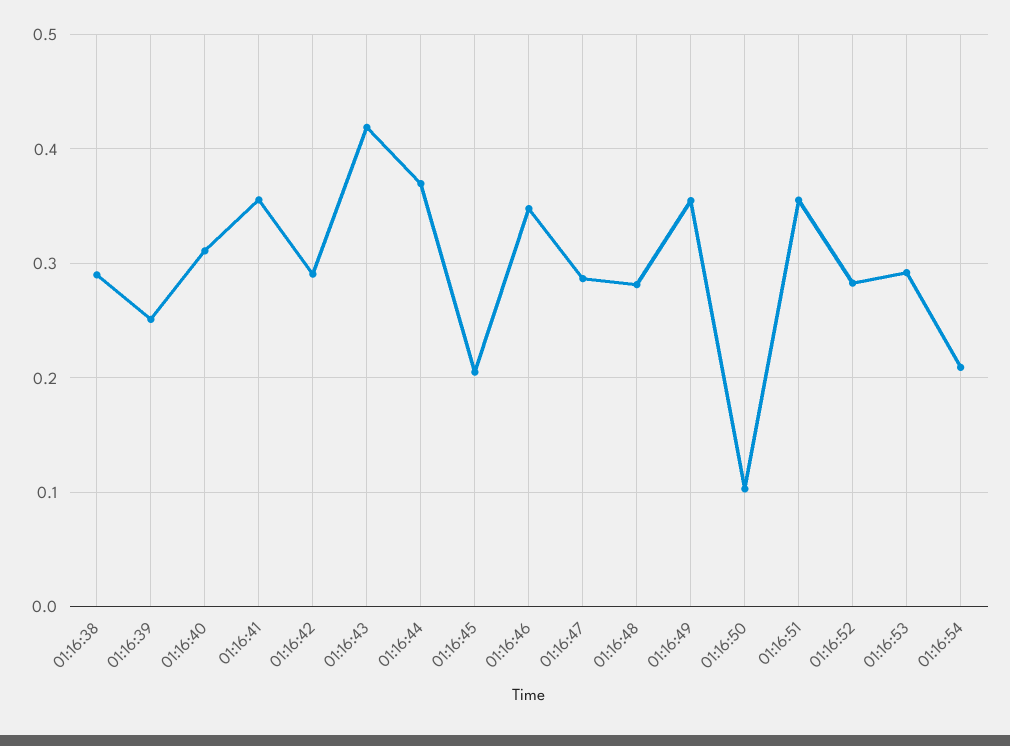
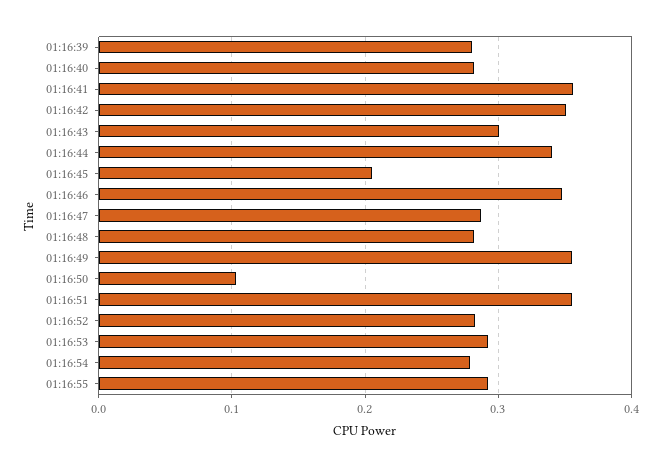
01:16:38: 0.29 -> none
01:16:39: 0.25 -> 0.28
01:16:40: 0.31 -> 0.28
01:16:42: 0.29 -> 0.35
01:16:43: 0.42 -> 0.3
01:16:44: 0.37 -> 0.34
01:16:54: 0.21 -> 0.28
01:16:55: none -> 0.29

